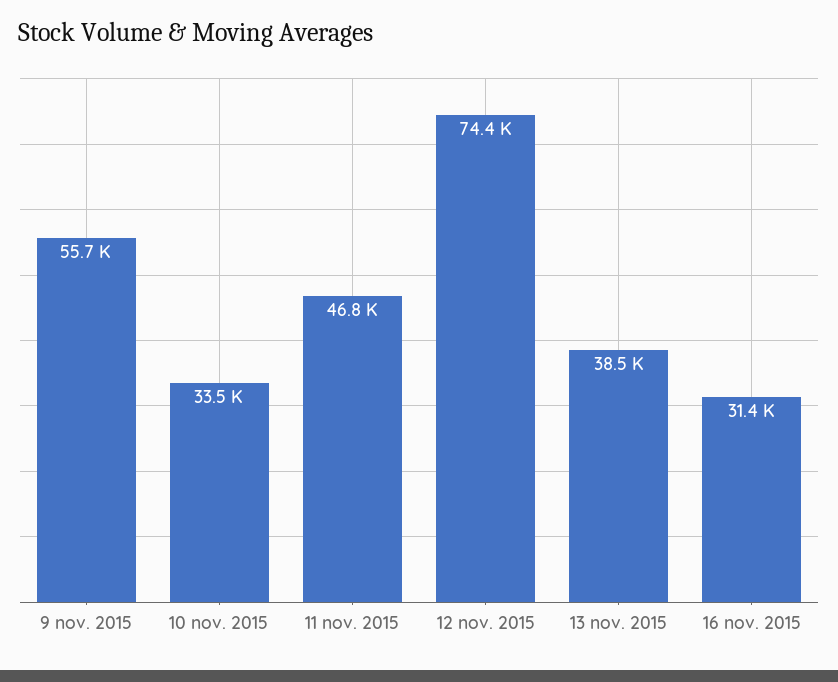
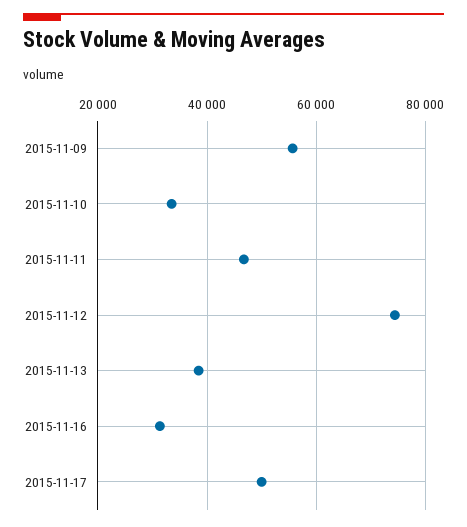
2015-11-17: none -> 50000

